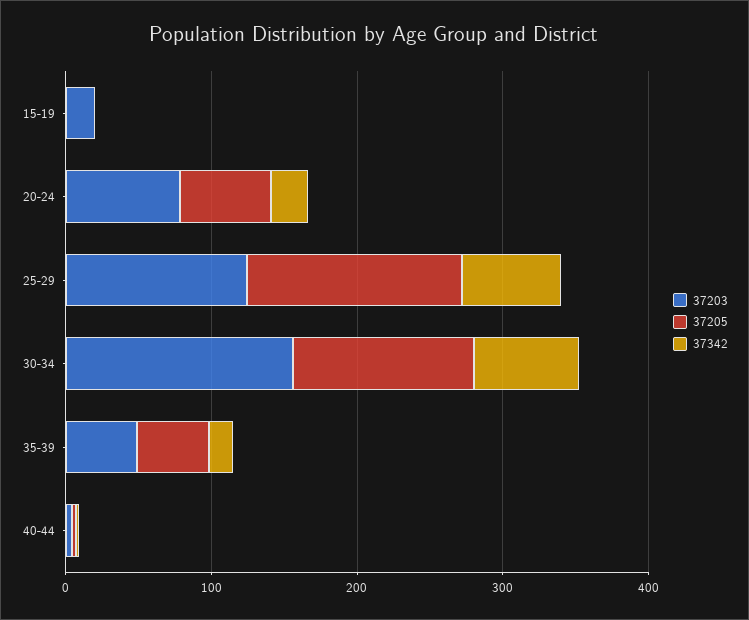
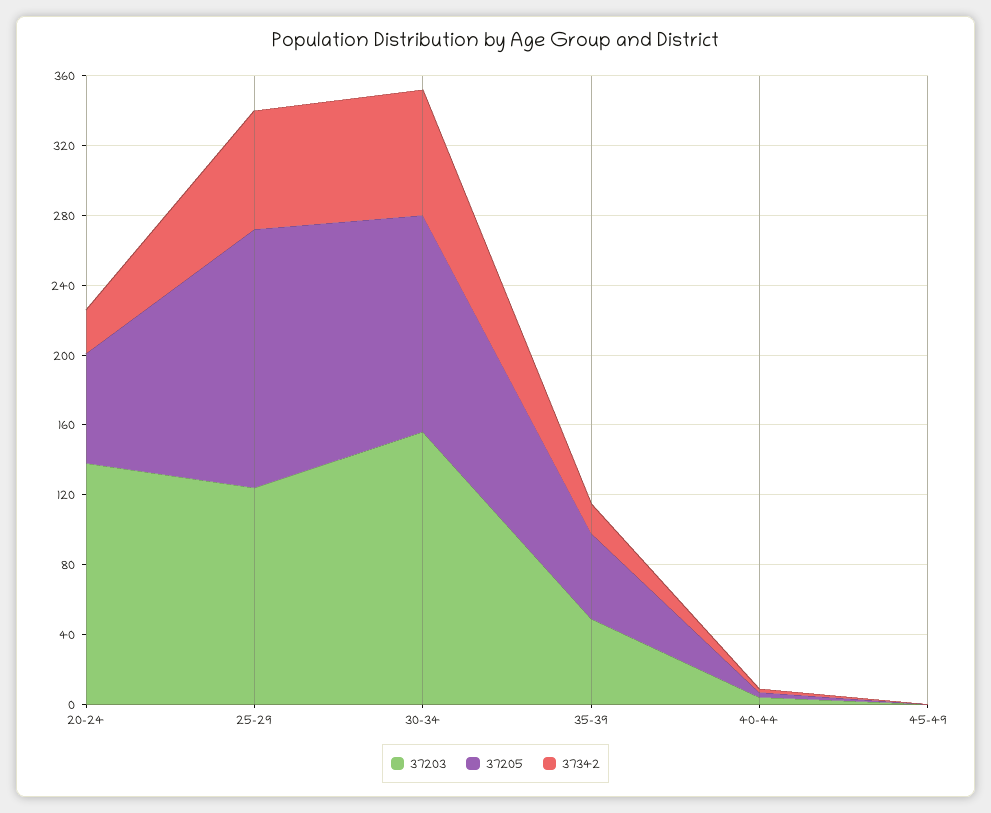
37203, 15-19: 20 -> none
37205, 15-19: 0 -> none
37342, 15-19: 0 -> none
37203, 20-24: 80 -> 140
37203, 45-49: none -> 0
37205, 45-49: none -> 0
37342, 45-49: none -> 0

